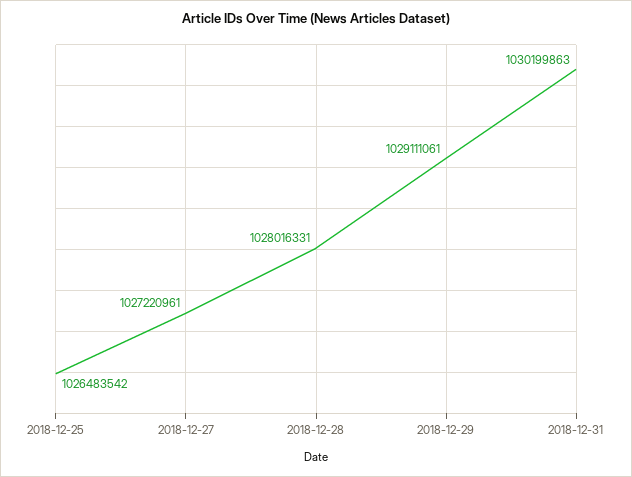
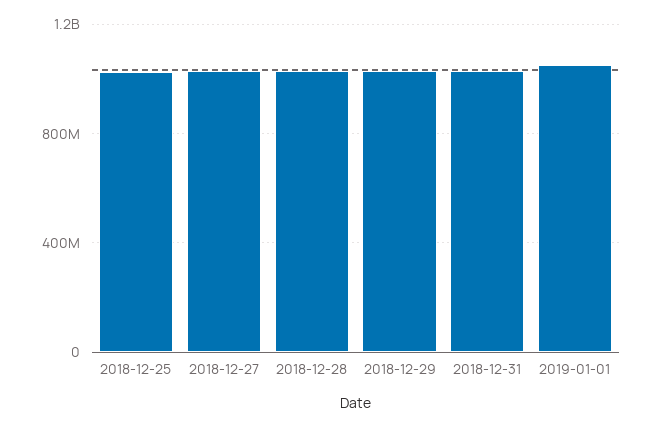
2019-01-01: none -> 1050000000

